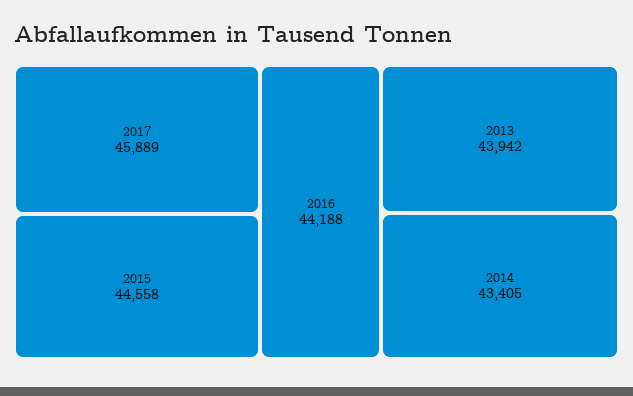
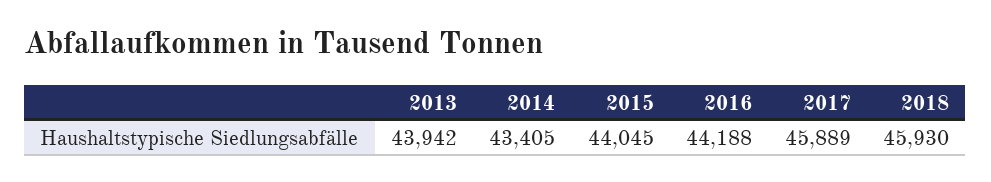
2015: 44558 -> 44045
2018: none -> 45930

